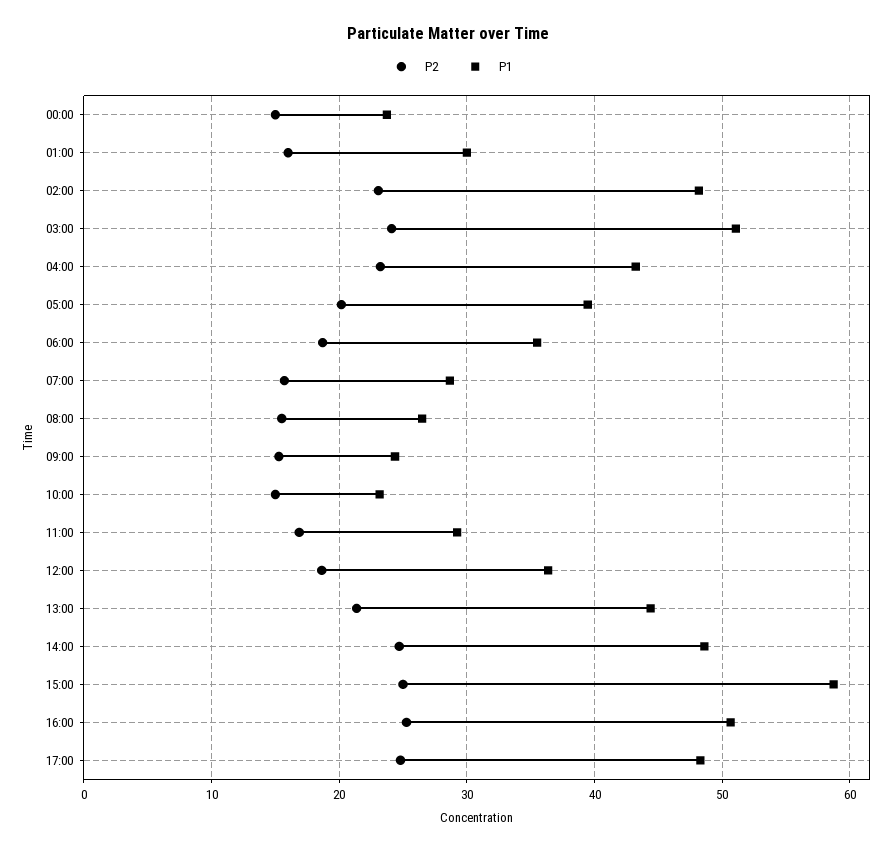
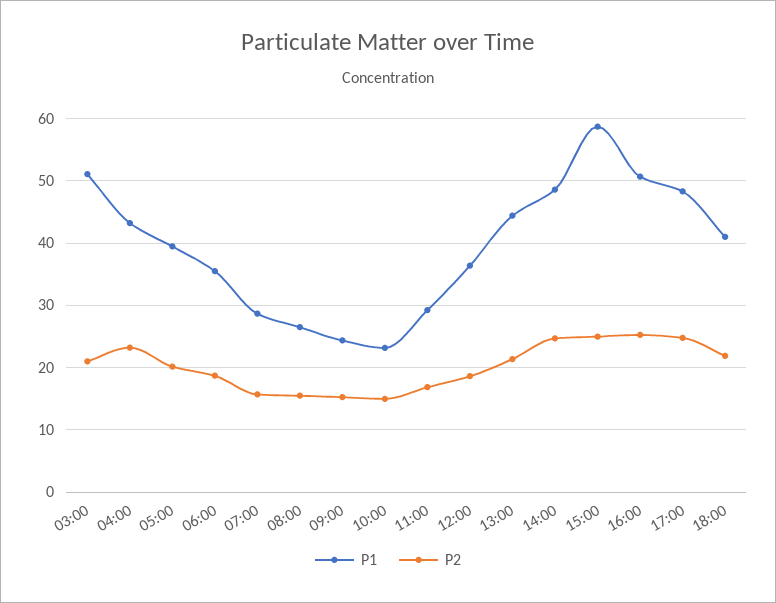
P2, 00:00: 15 -> none
P1, 00:00: 24 -> none
P2, 01:00: 16 -> none
P1, 01:00: 30 -> none
P2, 02:00: 23 -> none
P1, 02:00: 48 -> none
P2, 03:00: 24 -> 21
P1, 18:00: none -> 41
P2, 18:00: none -> 22

